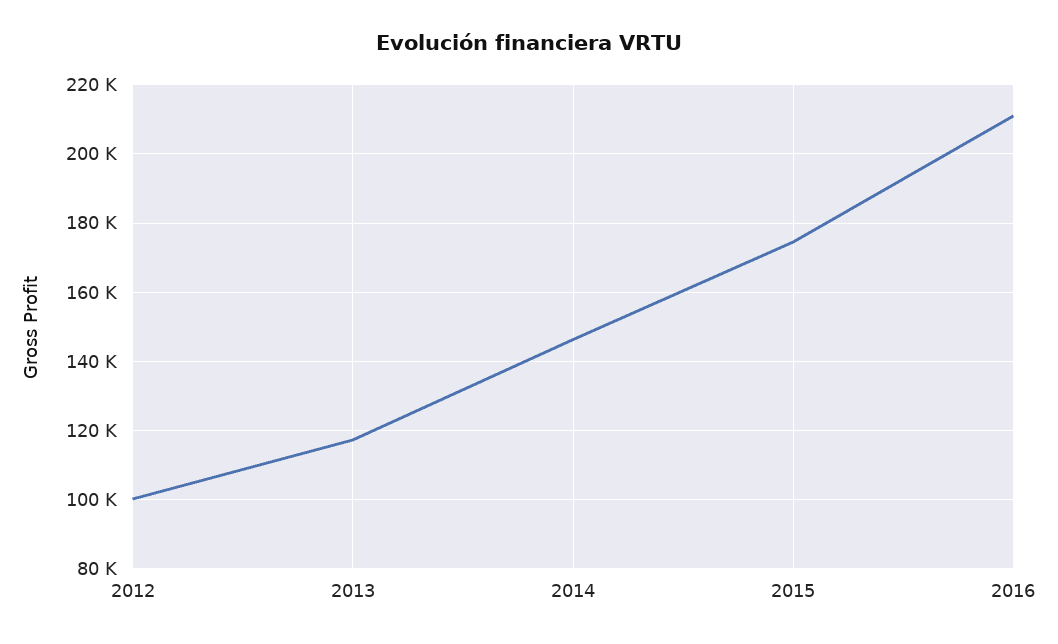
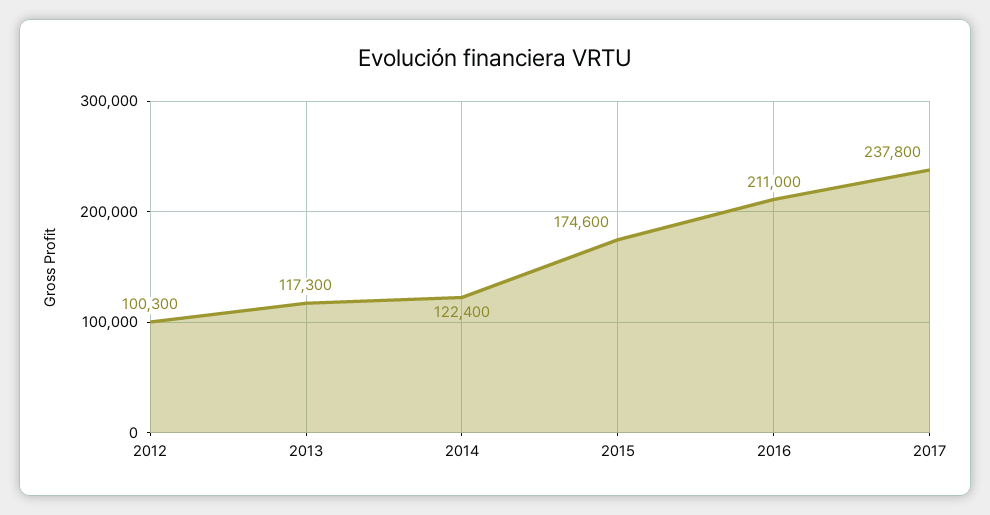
2014: 146000 -> 122400
2017: none -> 237800

